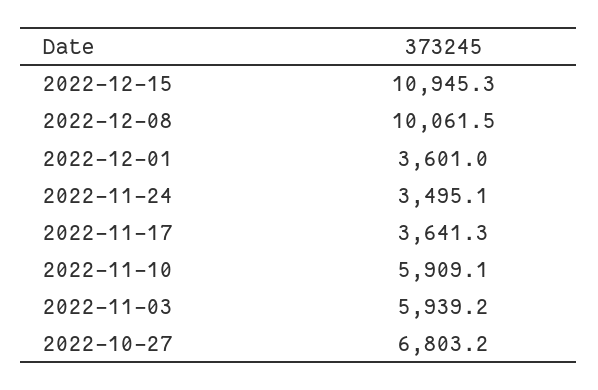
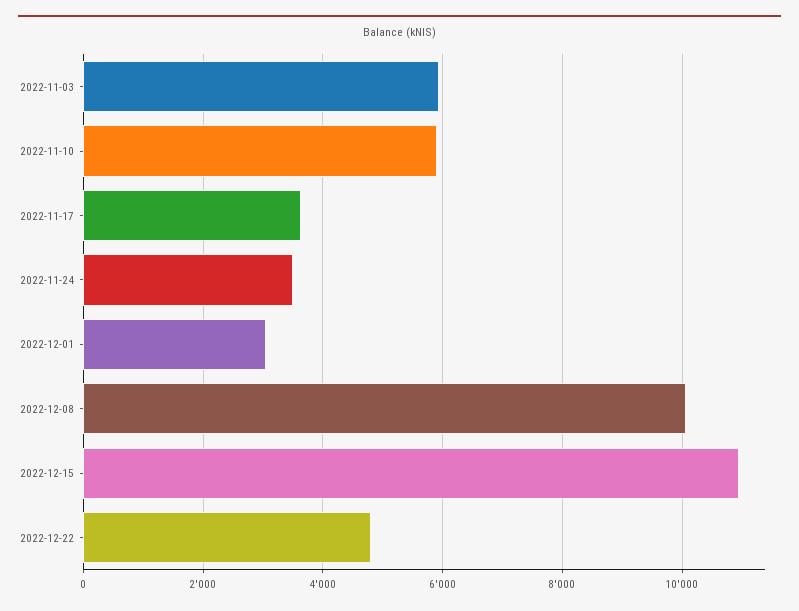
2022-12-01: 3601 -> 3000
2022-10-27: 6803.2 -> none
2022-12-22: none -> 4800

